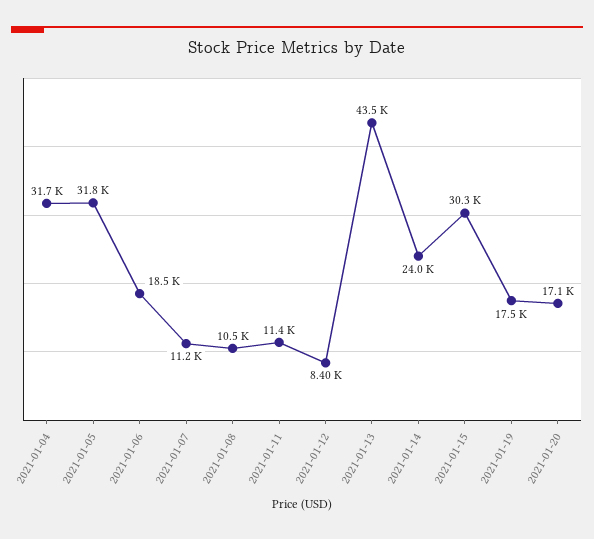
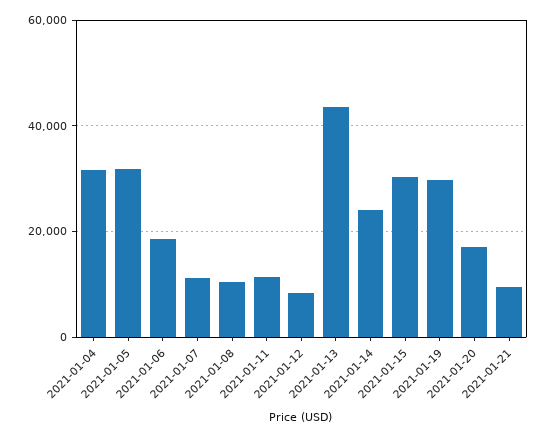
2021-01-19: 17500 -> 30000
2021-01-21: none -> 10000

